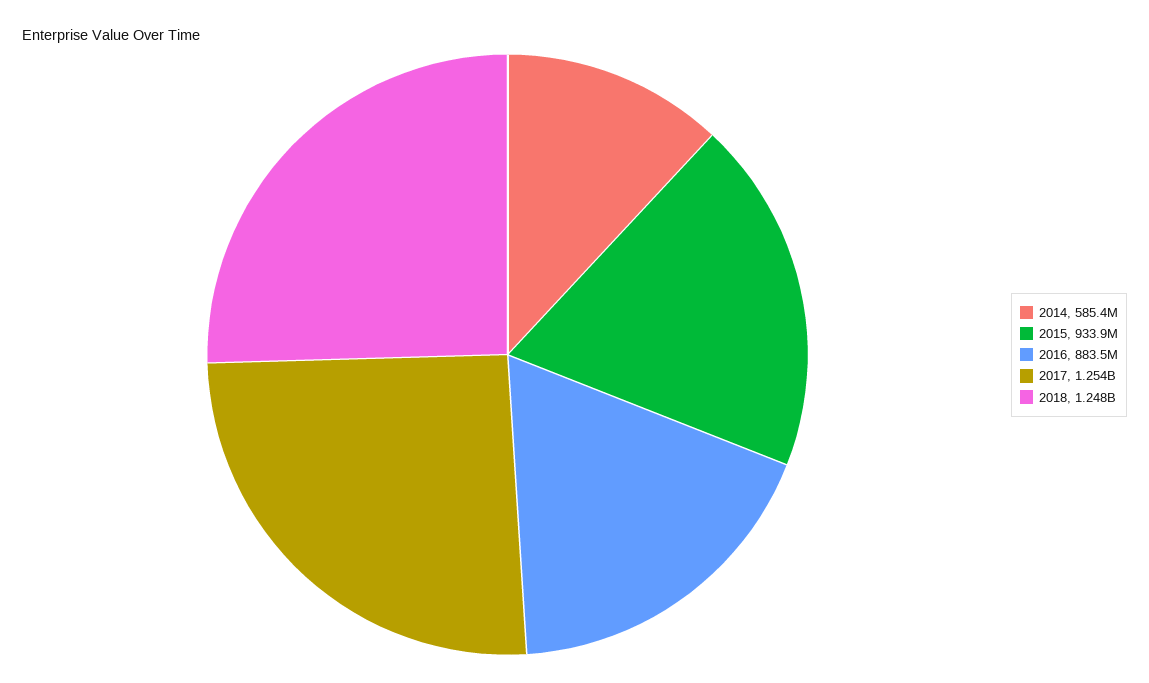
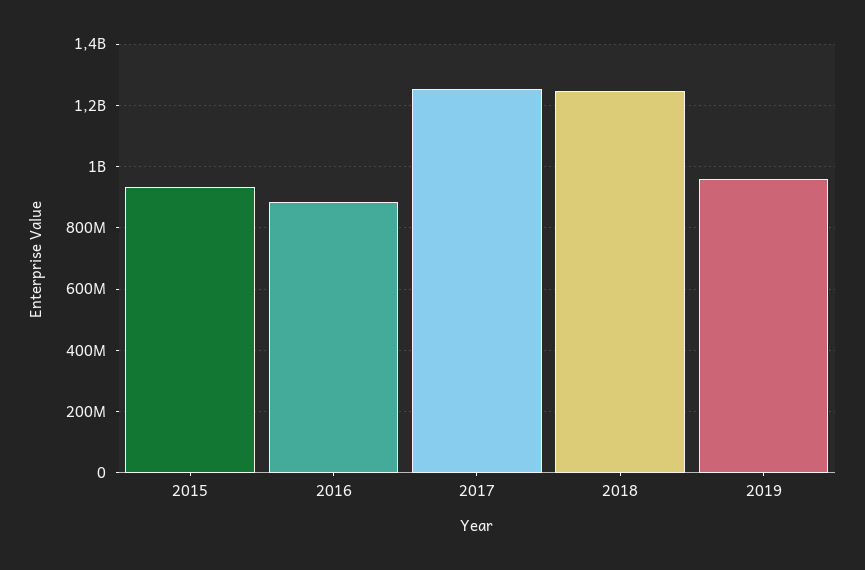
2014: 585400000 -> none
2019: none -> 960000000

